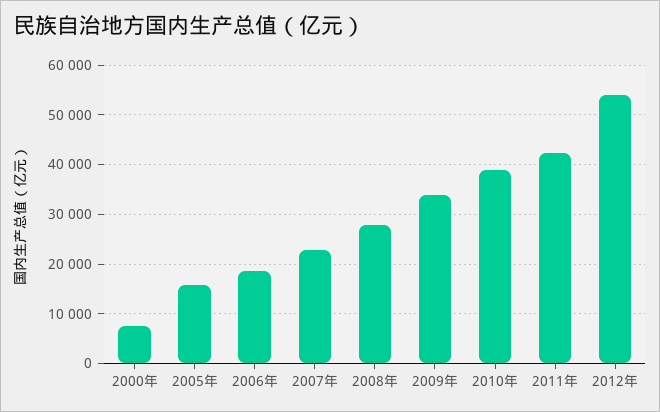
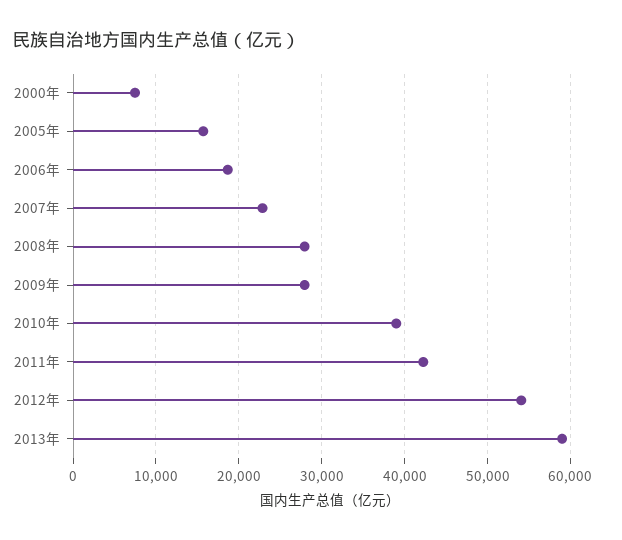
2009年: 34000 -> 28000
2013年: none -> 59000

